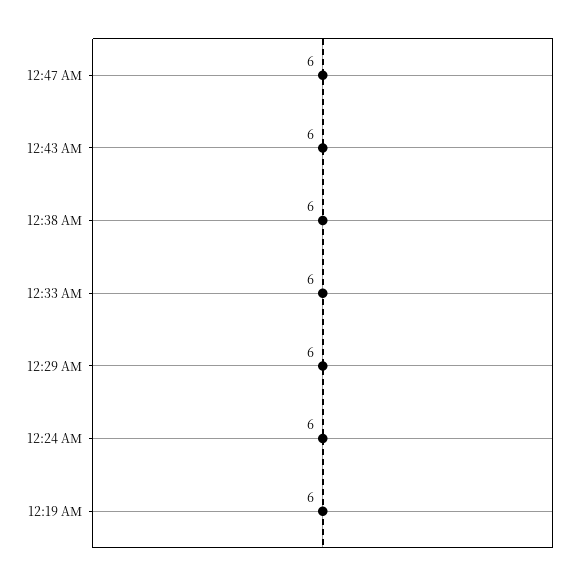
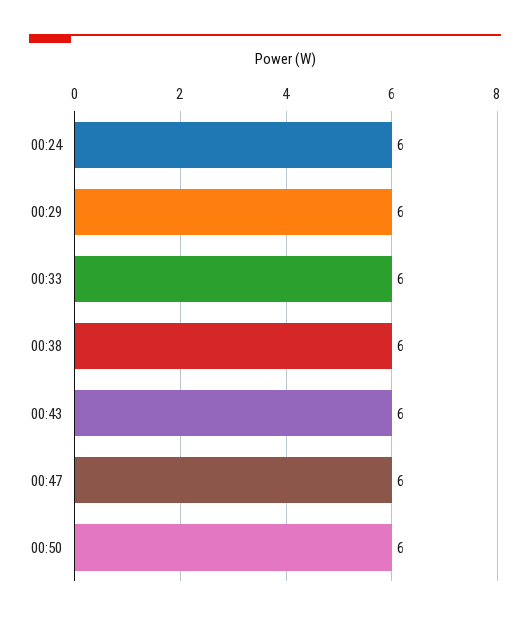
12:19 AM: 6 -> none
00:50: none -> 6

